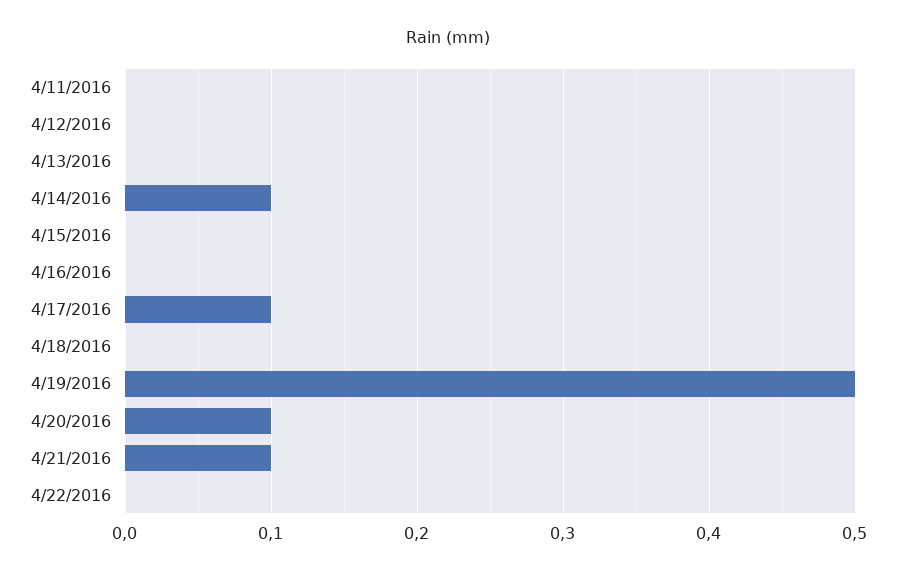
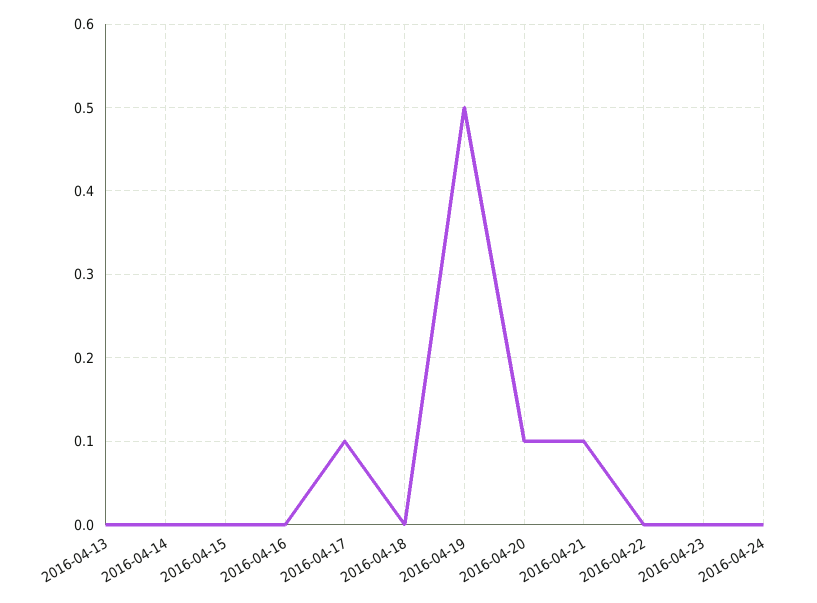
4/11/2016: 0 -> none
4/12/2016: 0 -> none
4/14/2016: 0.1 -> 0
2016-04-23: none -> 0
2016-04-24: none -> 0

